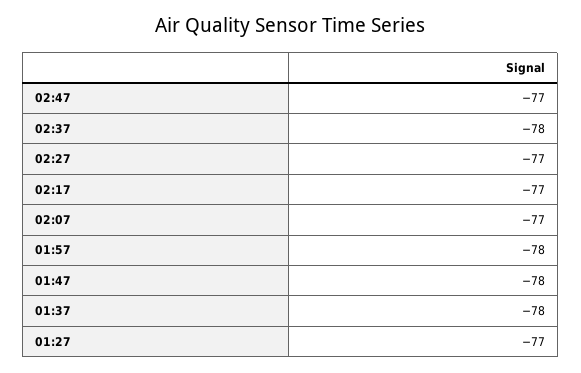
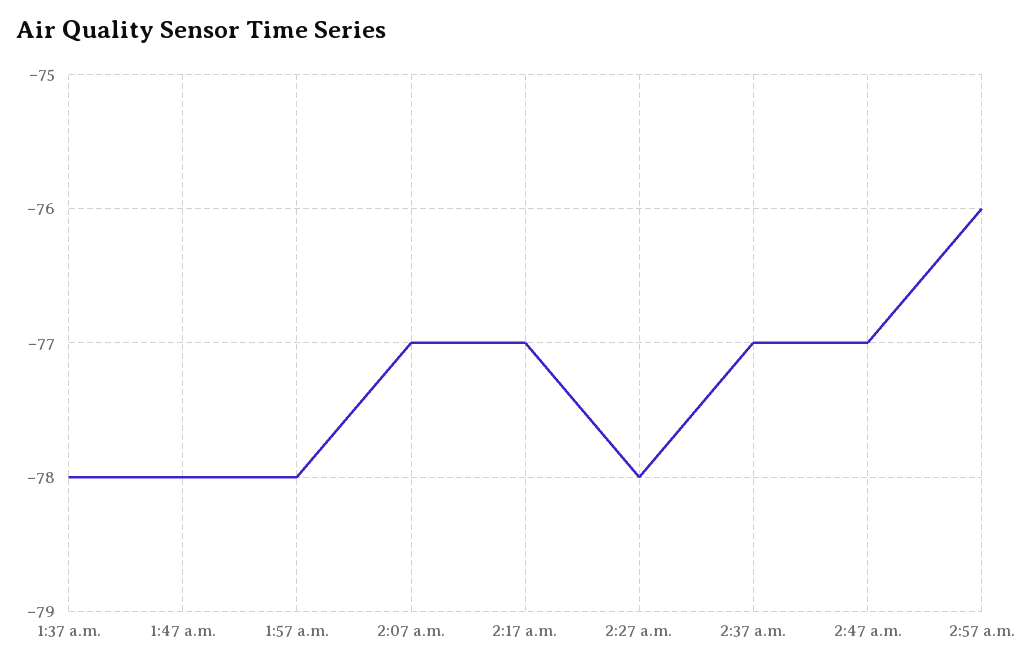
02:37: -78 -> -77
02:27: -77 -> -78
01:27: -77 -> none
2:57 a.m.: none -> -76

